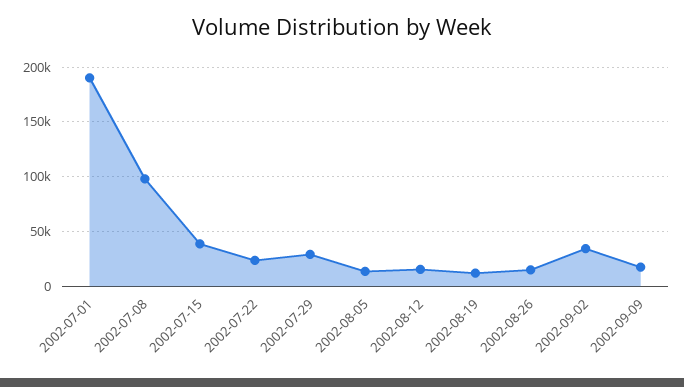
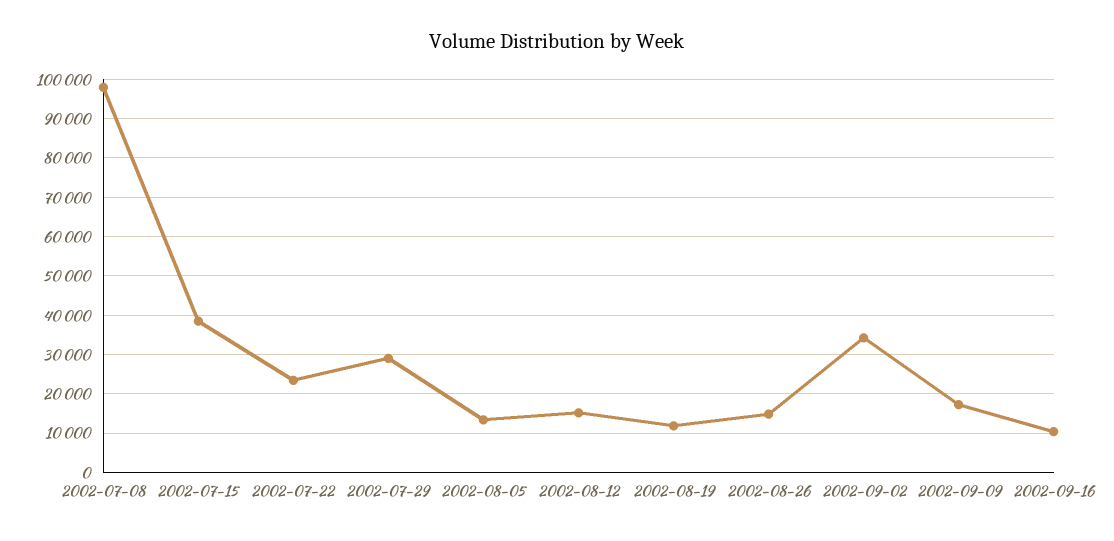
2002-07-01: 190000 -> none
2002-09-16: none -> 10000

